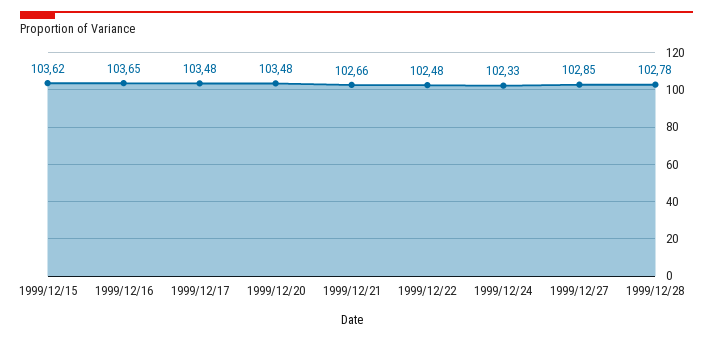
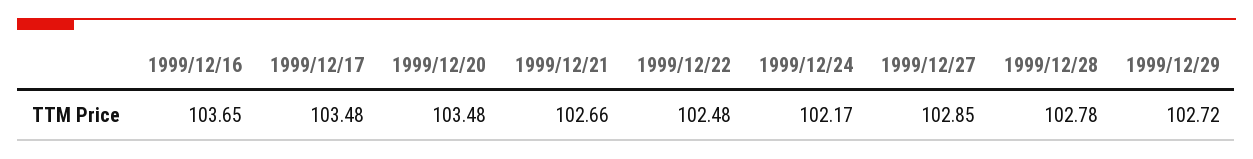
1999/12/15: 103.62 -> none
1999/12/24: 102.33 -> 102.17
1999/12/29: none -> 102.72

